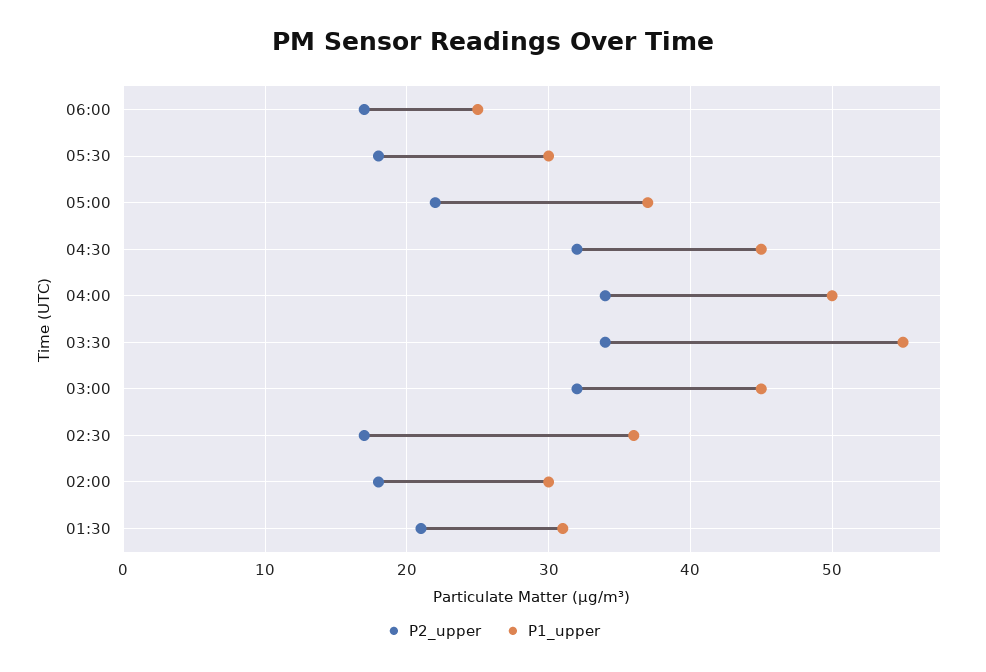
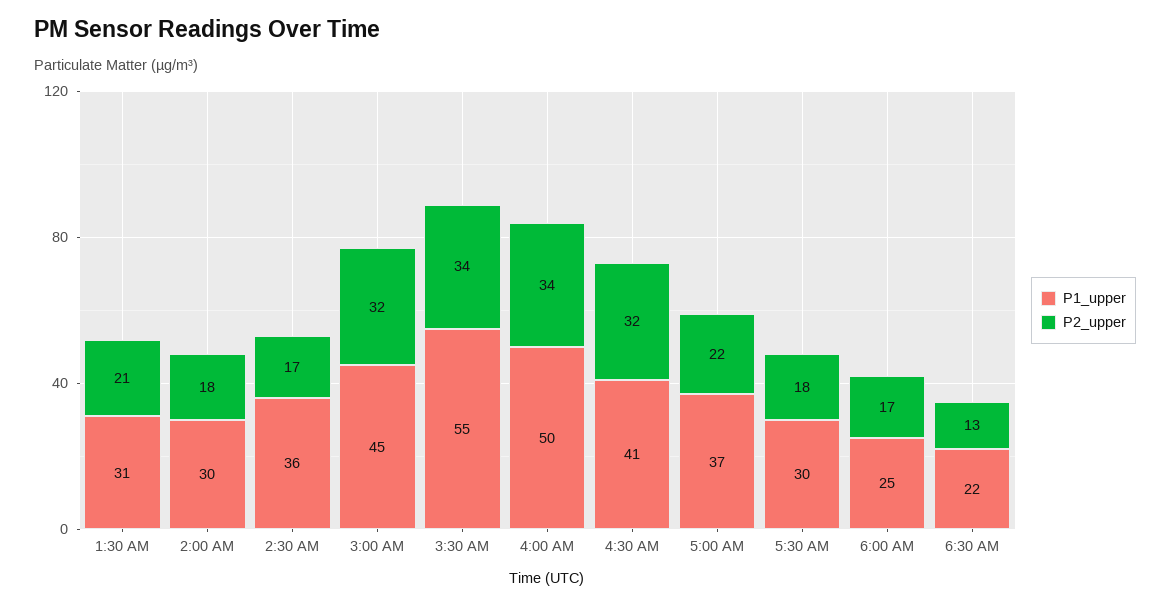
P1_upper, 04:30: 45 -> 41
P1_upper, 6:30 AM: none -> 22
P2_upper, 6:30 AM: none -> 13

